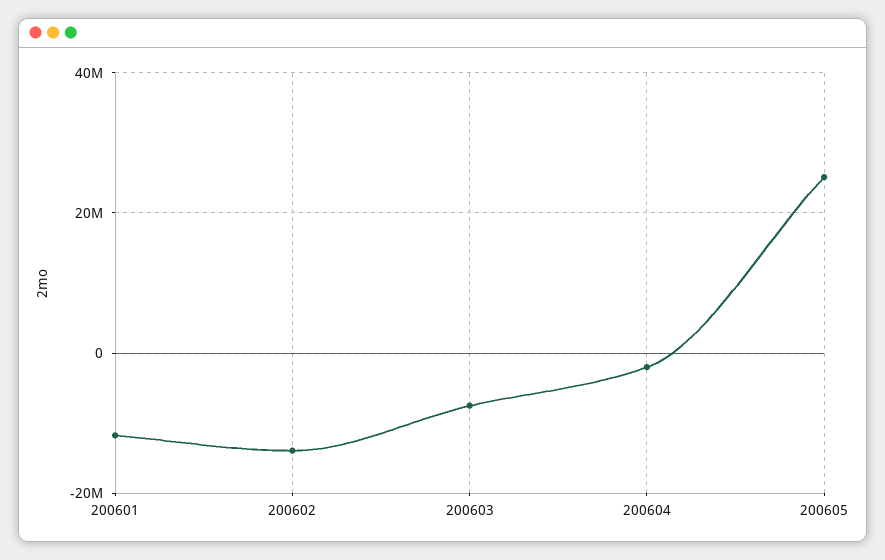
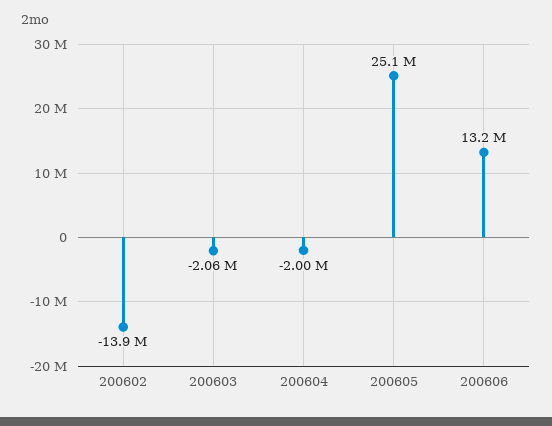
200601: -12000000 -> none
200603: -8000000 -> -2060000
200606: none -> 13200000

